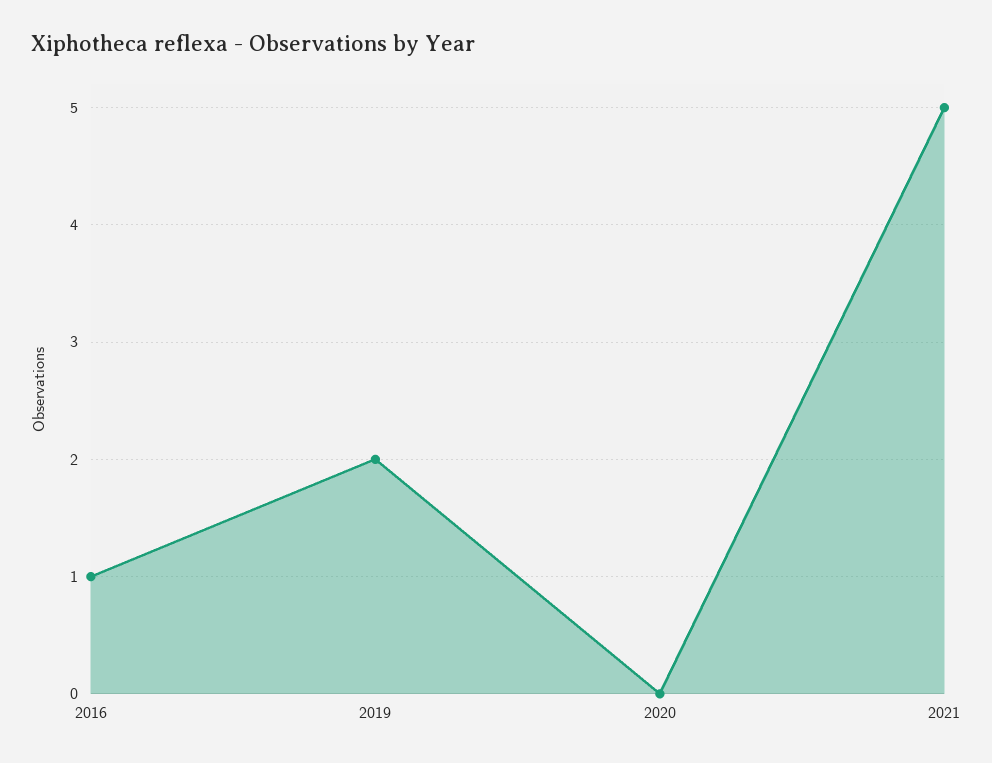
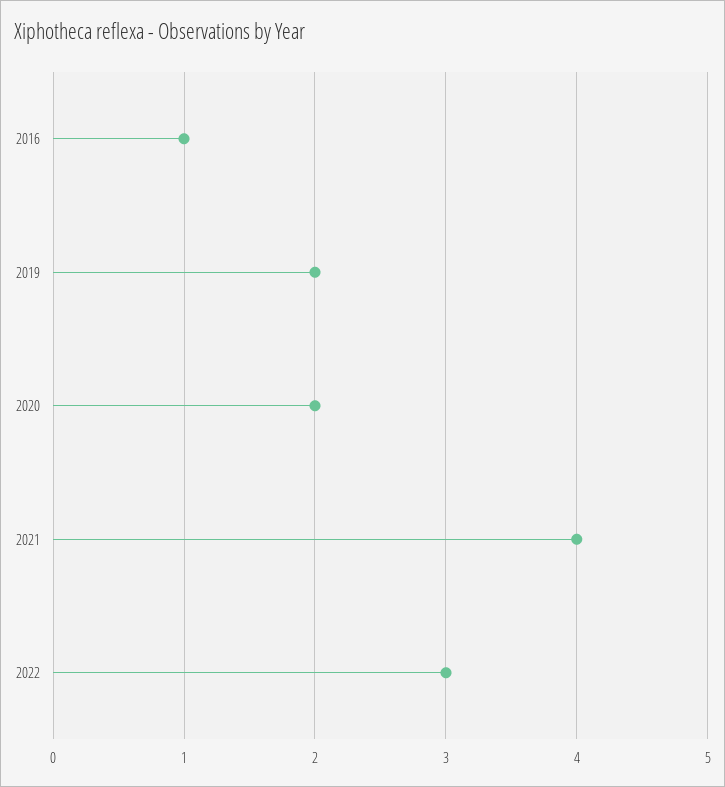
2020: 0 -> 2
2021: 5 -> 4
2022: none -> 3

